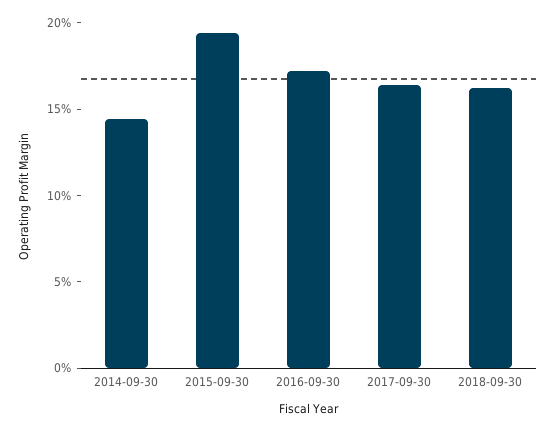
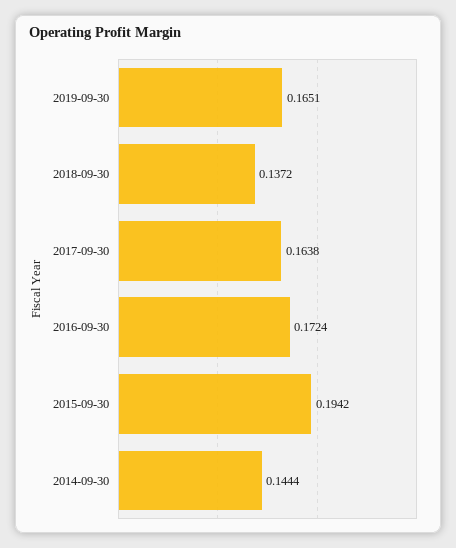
2018-09-30: 0.16 -> 0.1372
2019-09-30: none -> 0.1651

